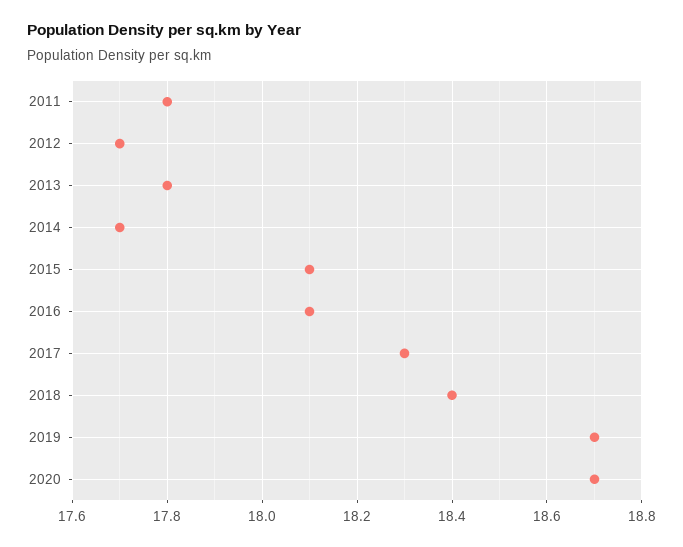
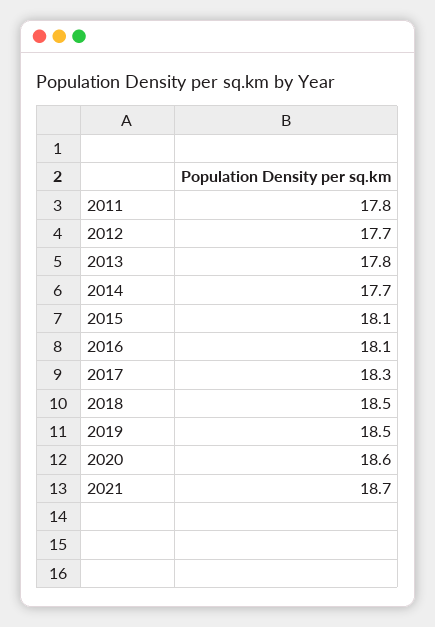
2018: 18.4 -> 18.5
2019: 18.7 -> 18.5
2020: 18.7 -> 18.6
2021: none -> 18.7

